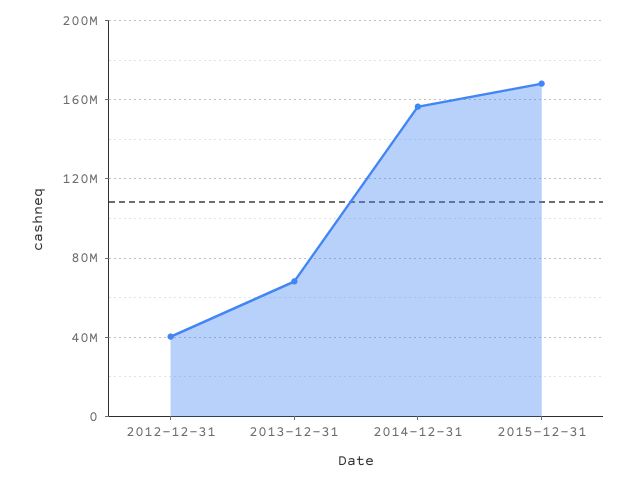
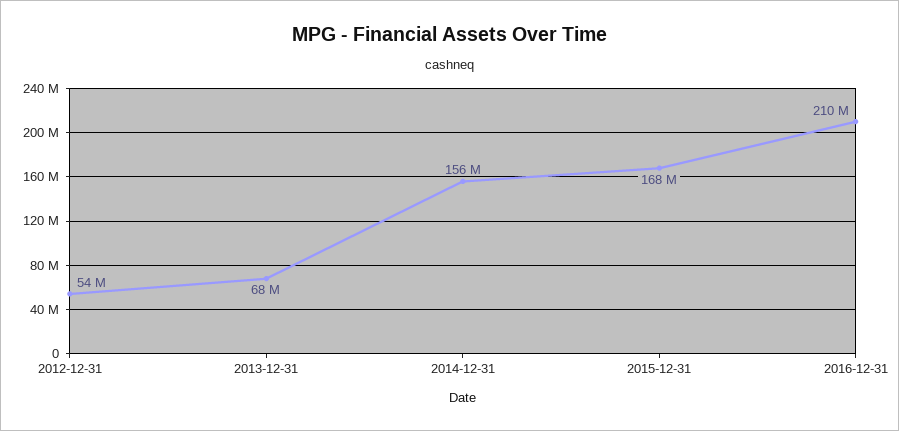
2012-12-31: 40000000 -> 54000000
2016-12-31: none -> 210000000

